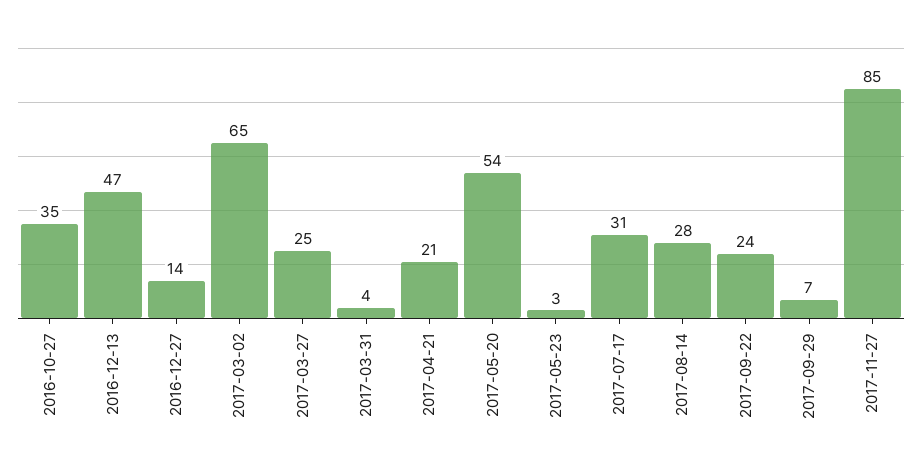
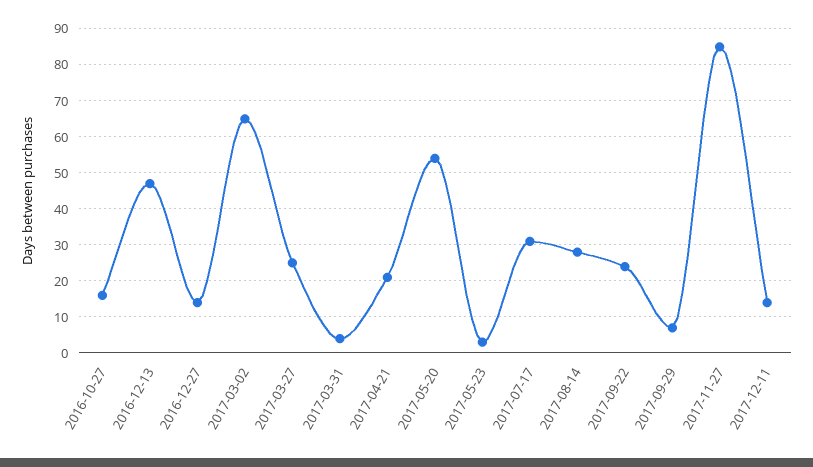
2016-10-27: 35 -> 15
2017-12-11: none -> 15

